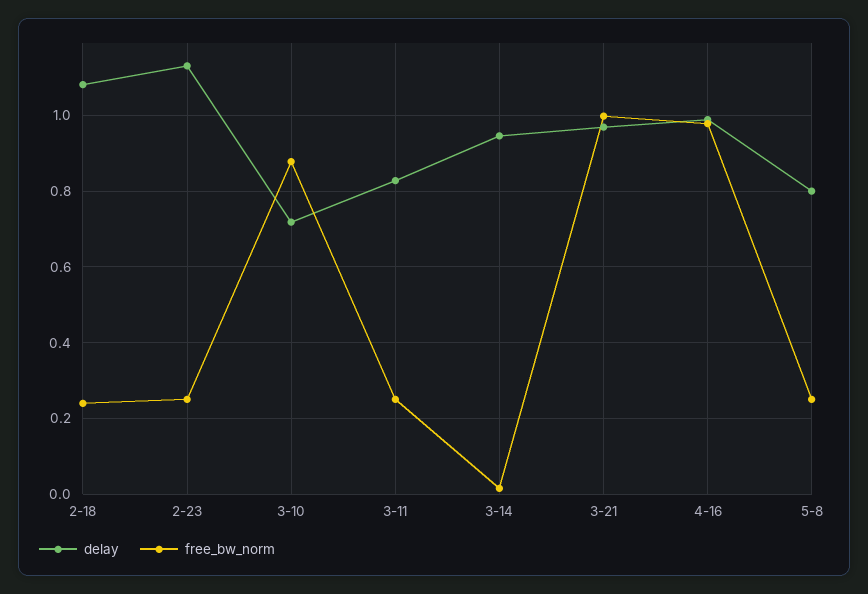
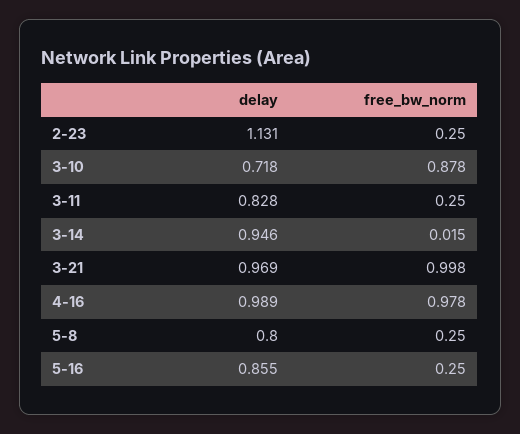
delay, 2-18: 1.08 -> none
free_bw_norm, 2-18: 0.24 -> none
delay, 5-16: none -> 0.855
free_bw_norm, 5-16: none -> 0.25

